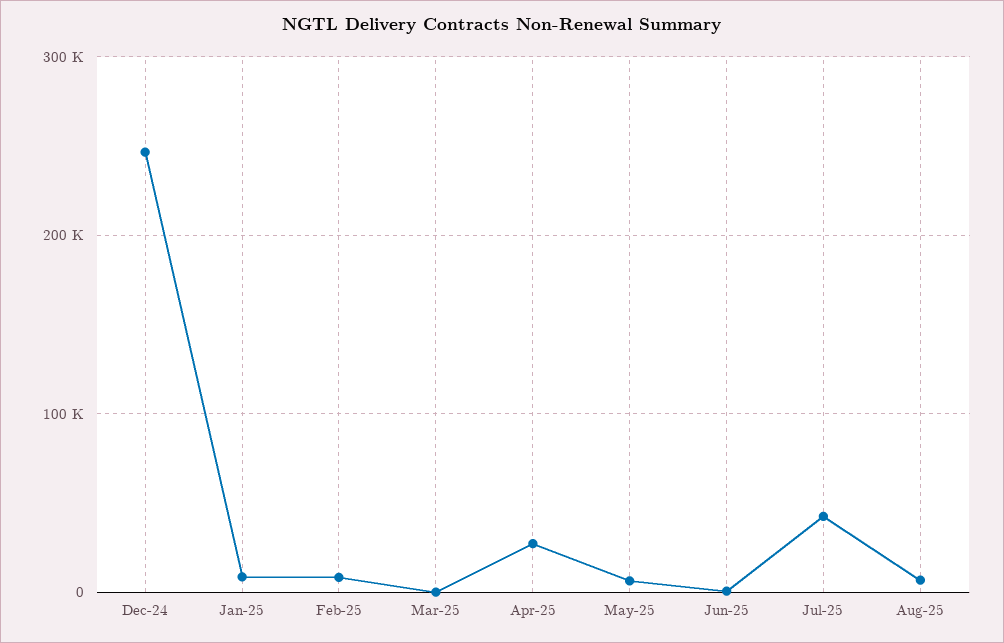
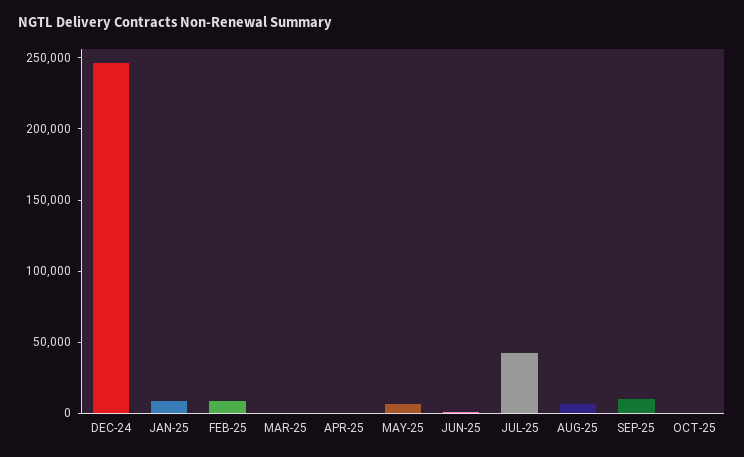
Apr-25: 30000 -> 0
SEP-25: none -> 10000
OCT-25: none -> 0

